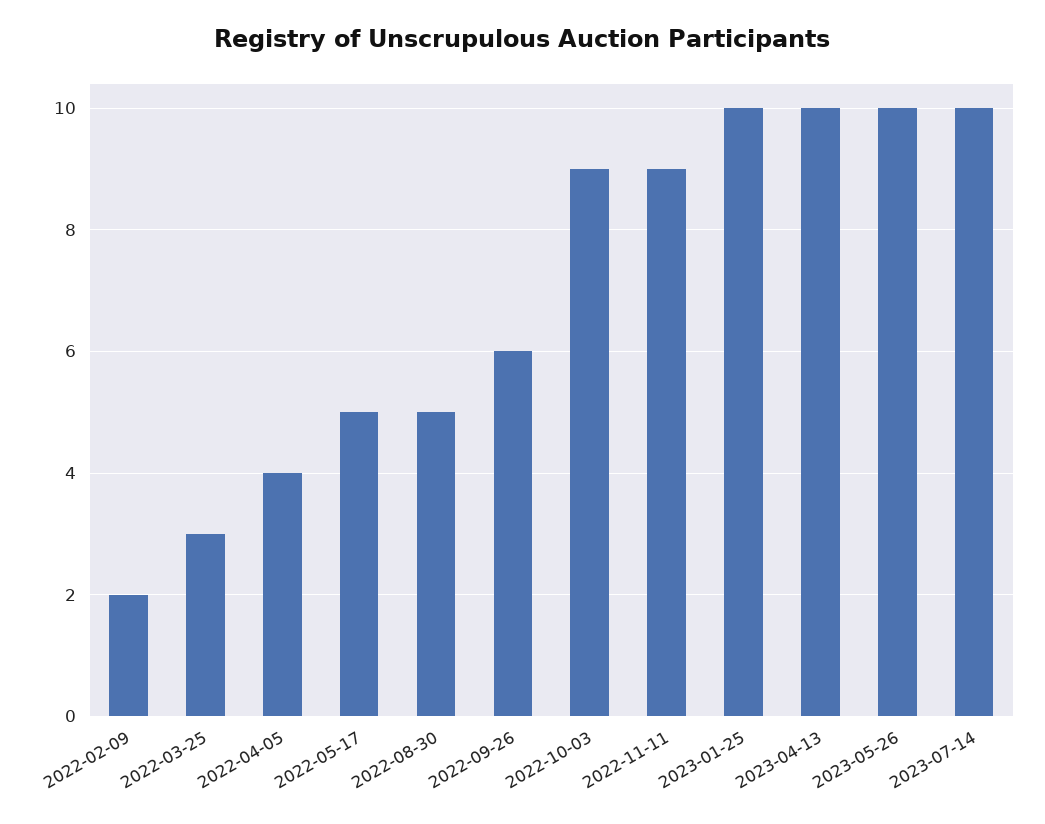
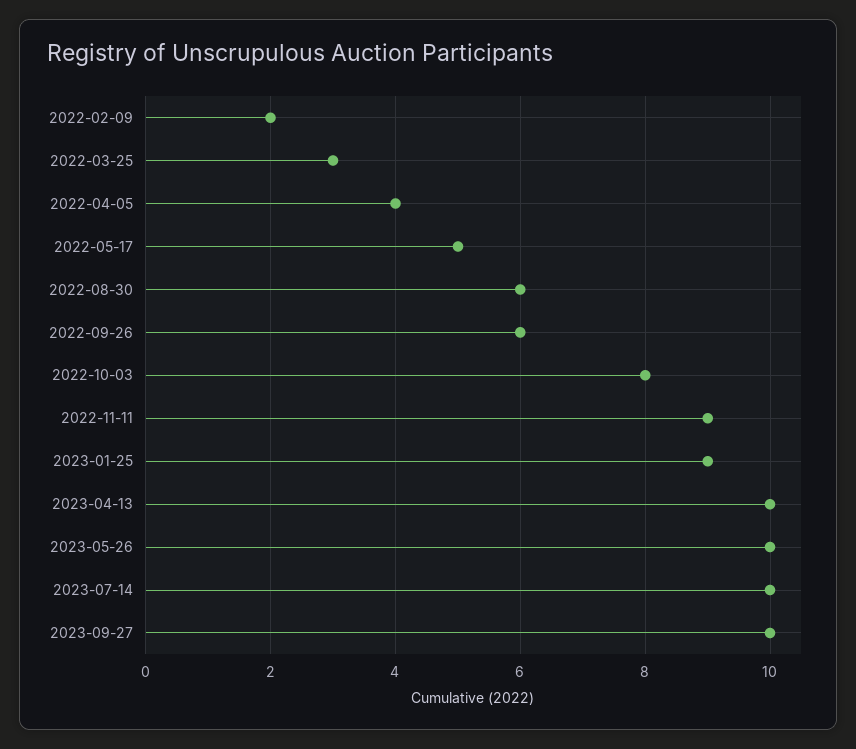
2022-08-30: 5 -> 6
2022-10-03: 9 -> 8
2023-01-25: 10 -> 9
2023-09-27: none -> 10

